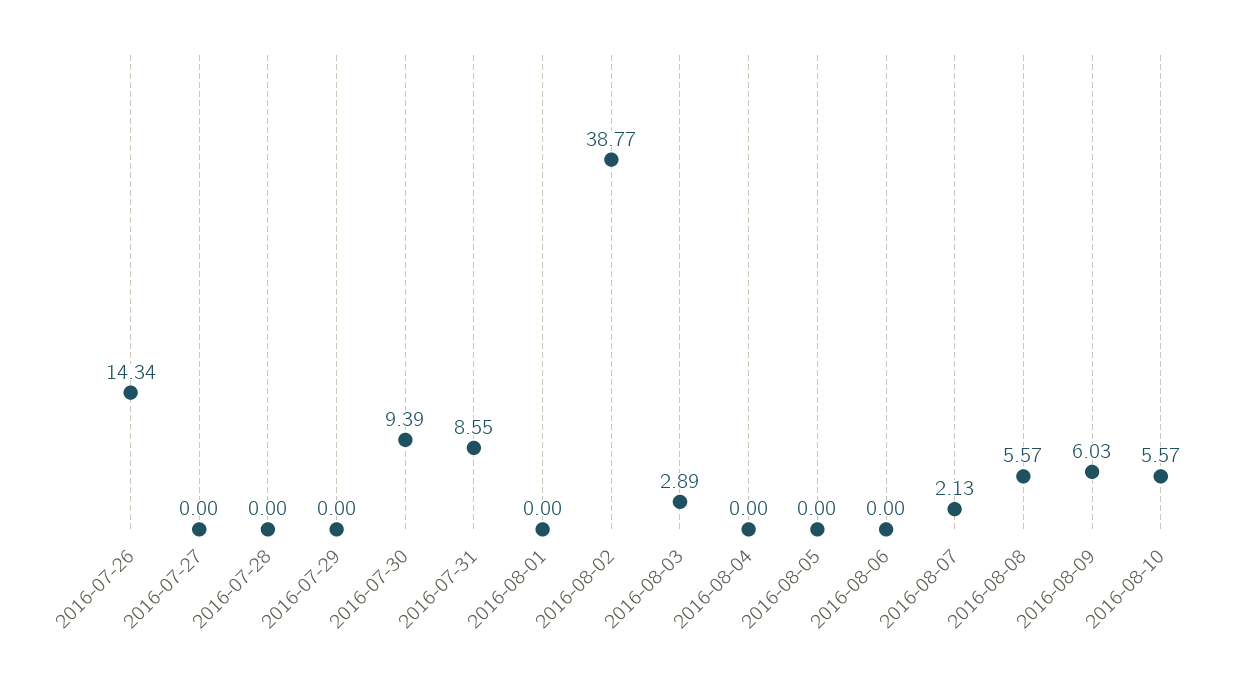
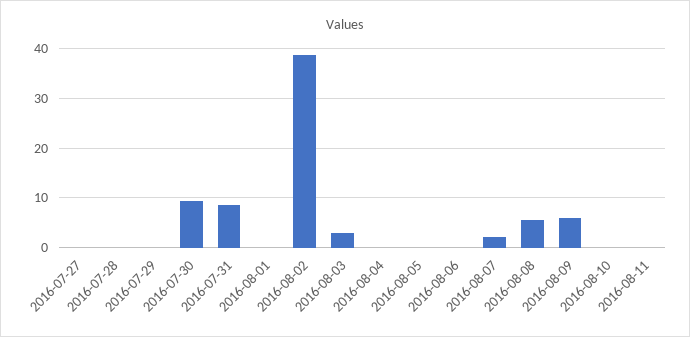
2016-07-26: 14.34 -> none
2016-08-10: 5.57 -> 0
2016-08-11: none -> 0

